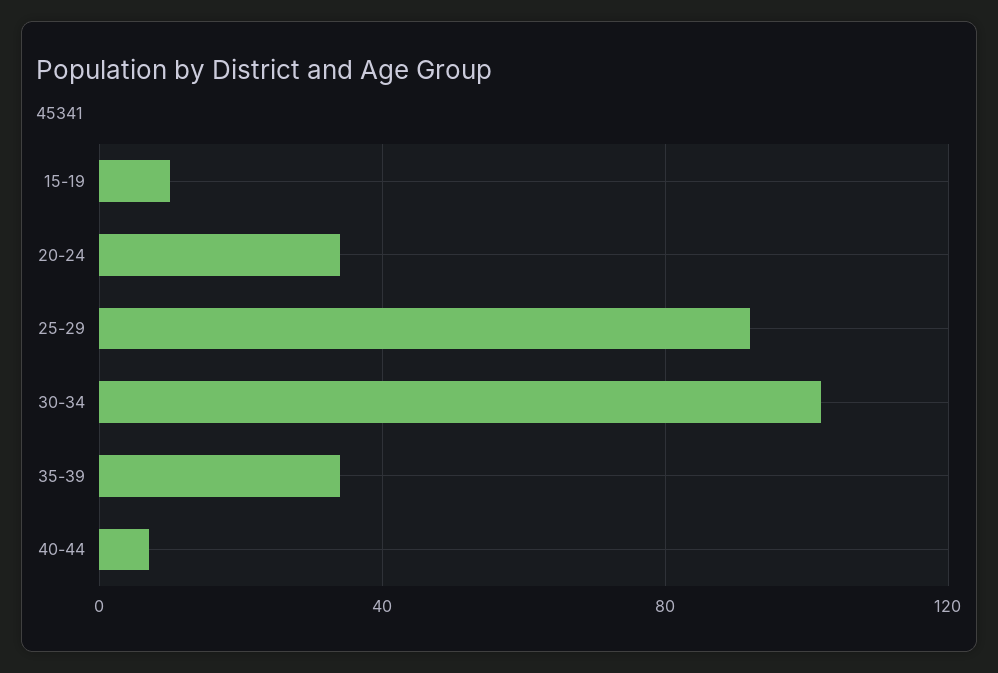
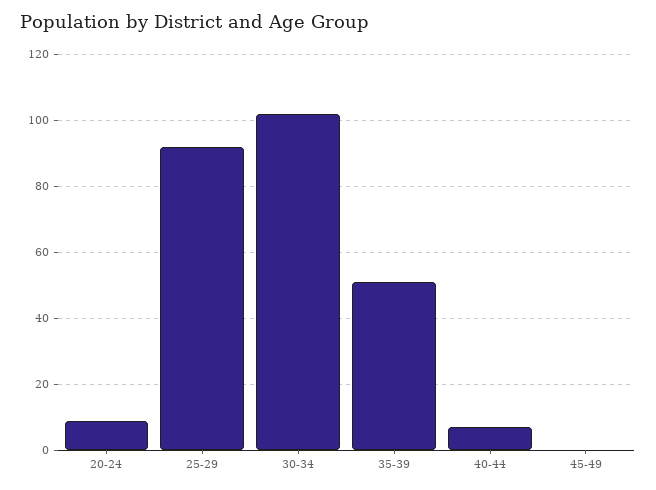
15-19: 10 -> none
20-24: 35 -> 10
35-39: 35 -> 50
45-49: none -> 0

